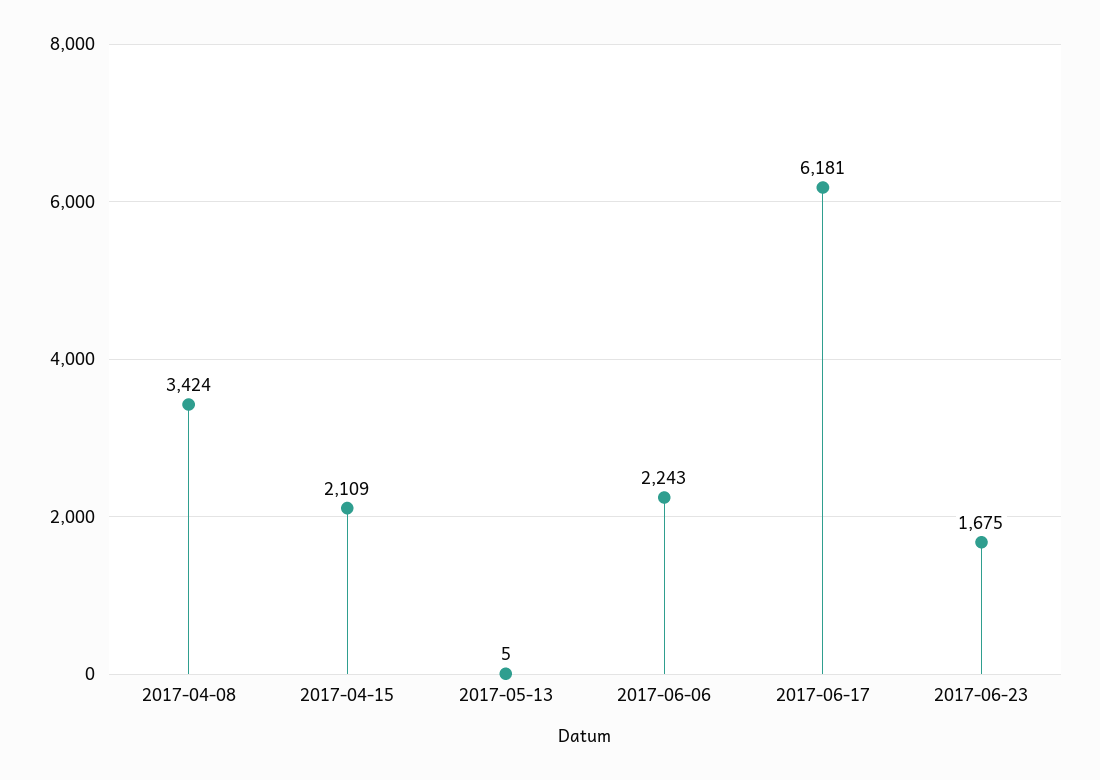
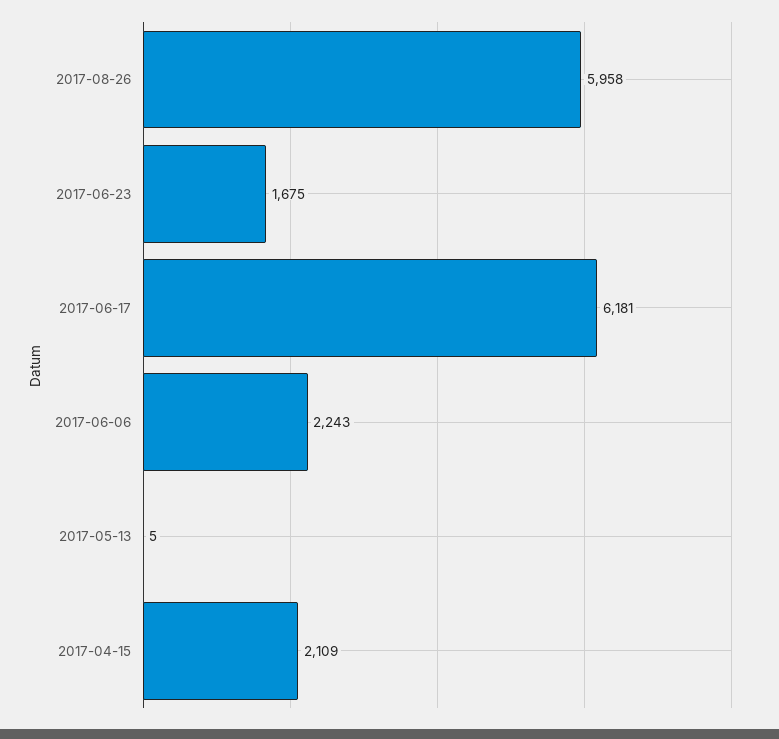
2017-04-08: 3424 -> none
2017-08-26: none -> 5958

